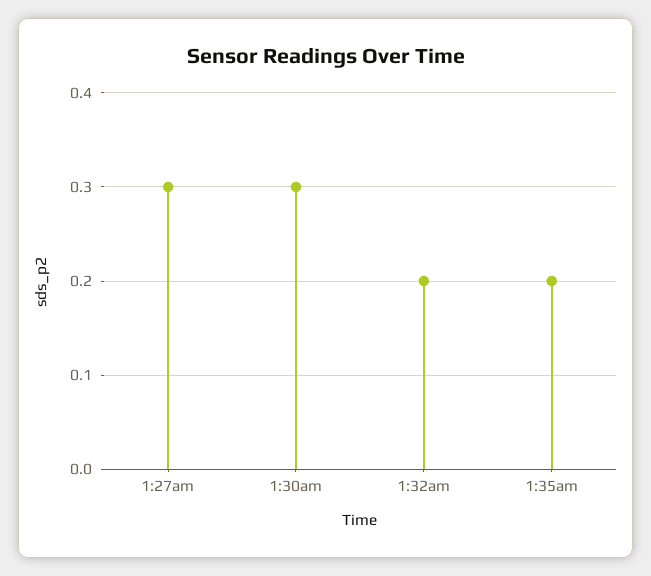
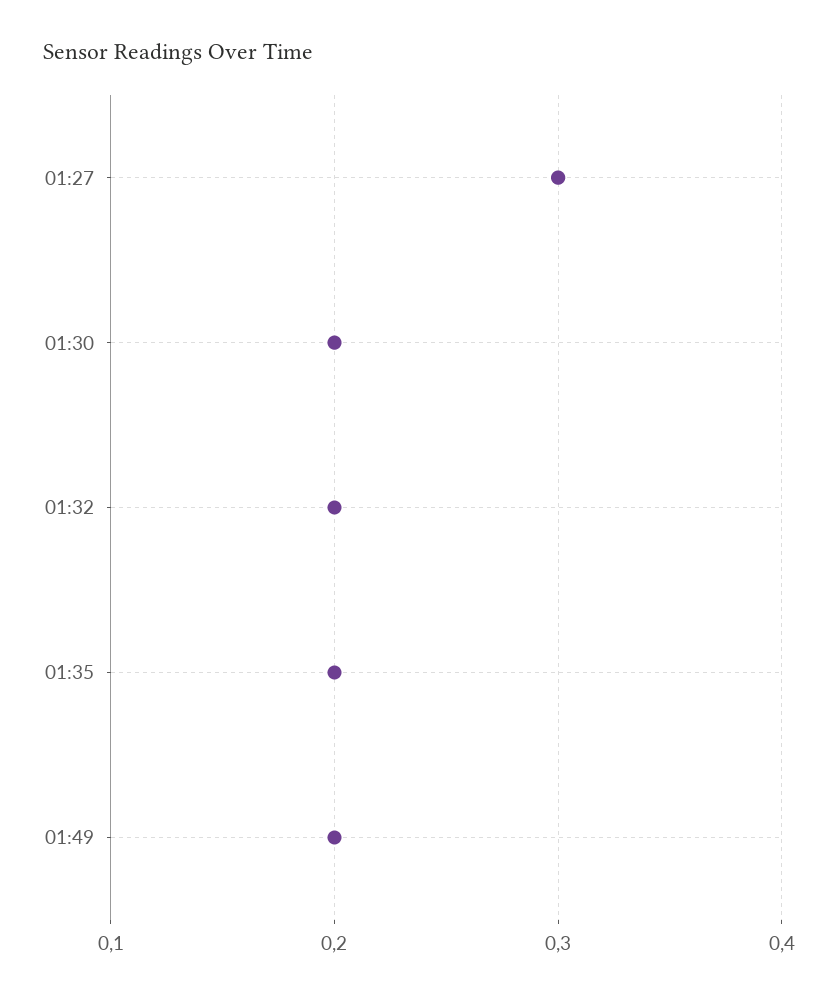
1:30am: 0.3 -> 0.2
01:49: none -> 0.2

